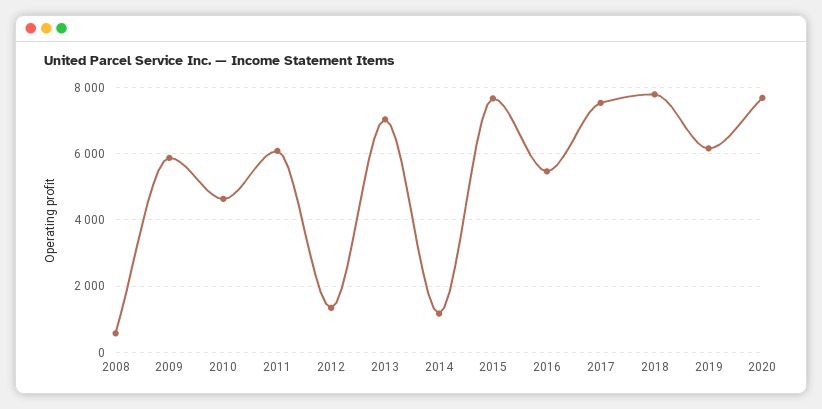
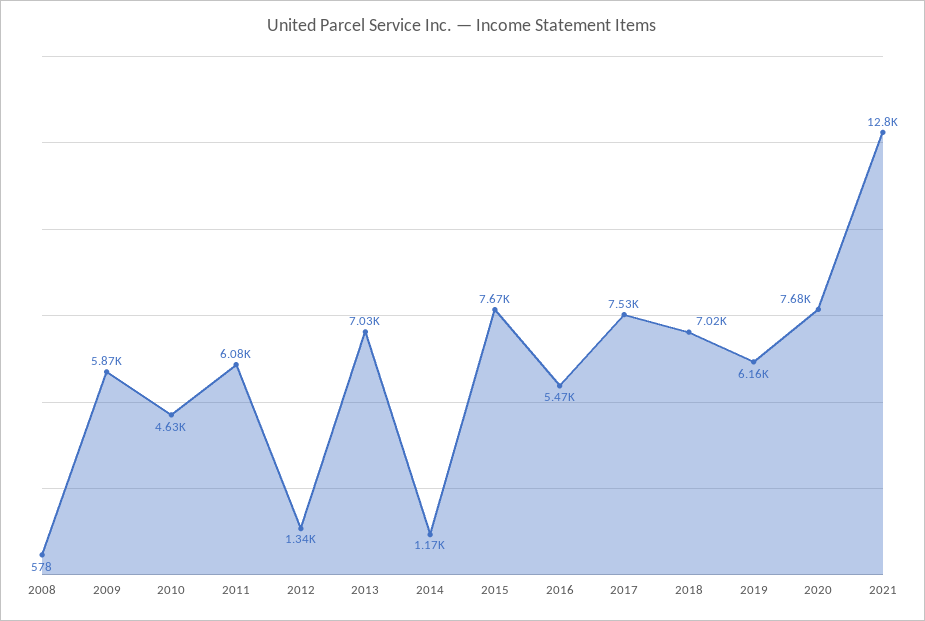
2018: 7800 -> 7020
2021: none -> 12800

